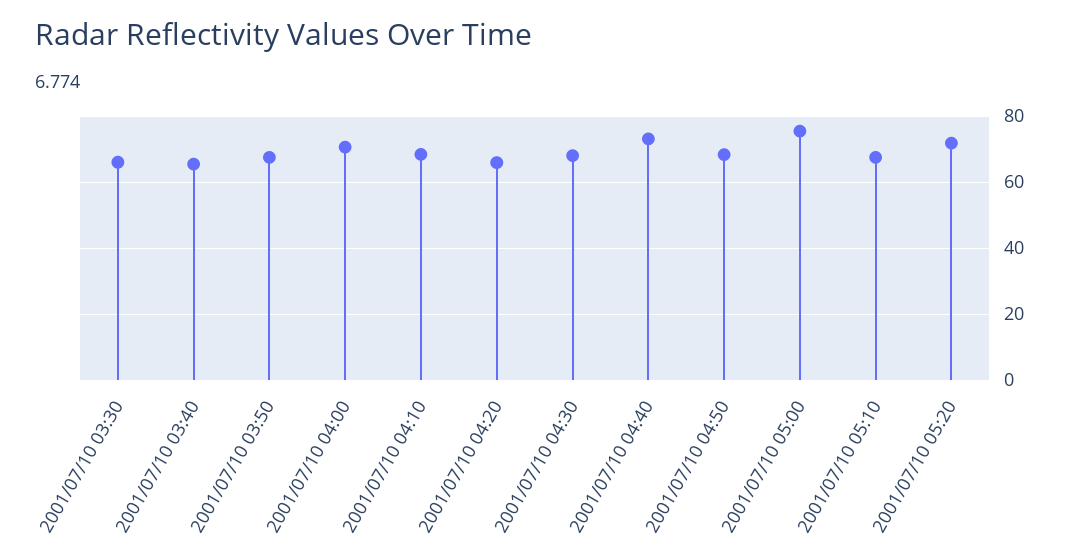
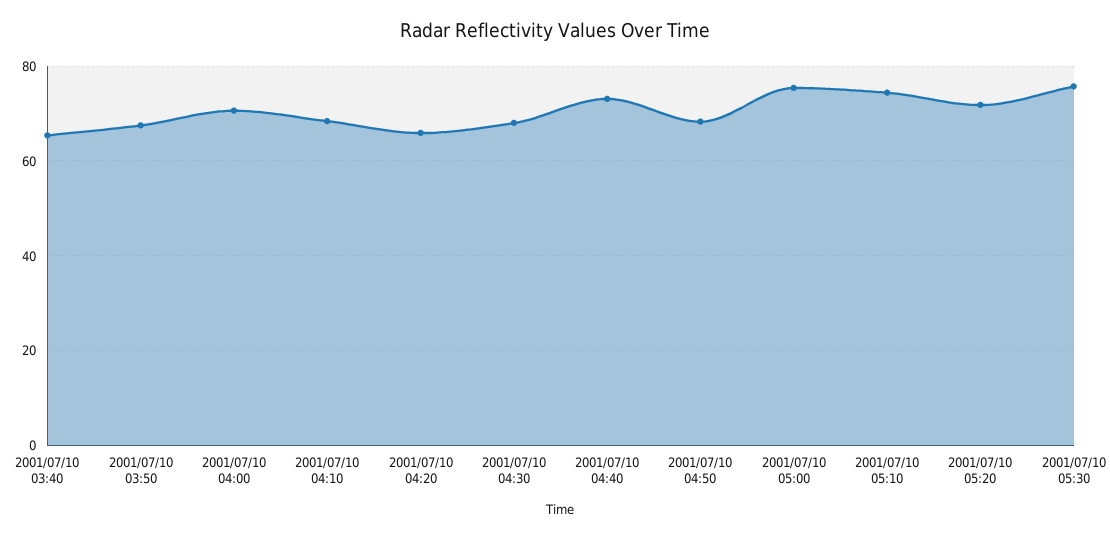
2001/07/10 03:30: 66 -> none
2001/07/10 05:10: 68 -> 74
2001/07/10 05:30: none -> 76

